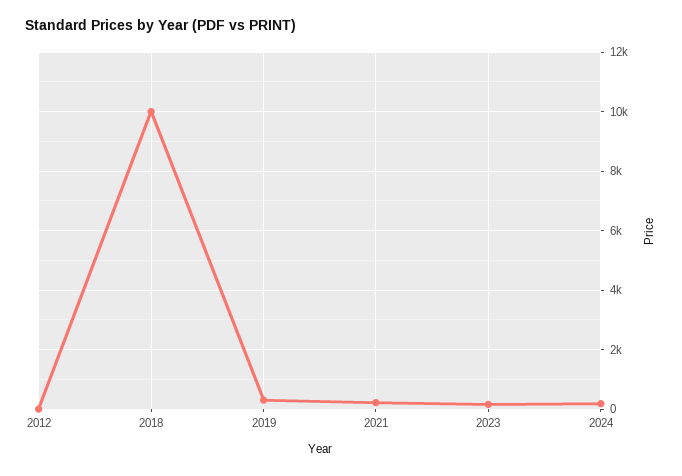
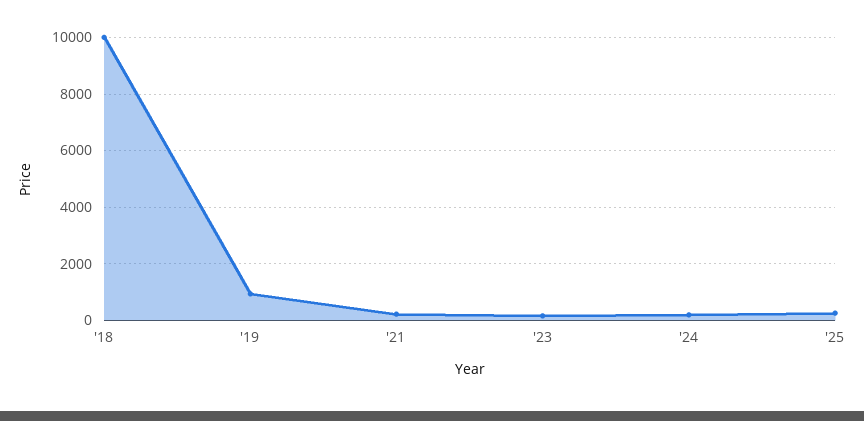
2012: 0 -> none
2019: 250 -> 1000
'25: none -> 250

